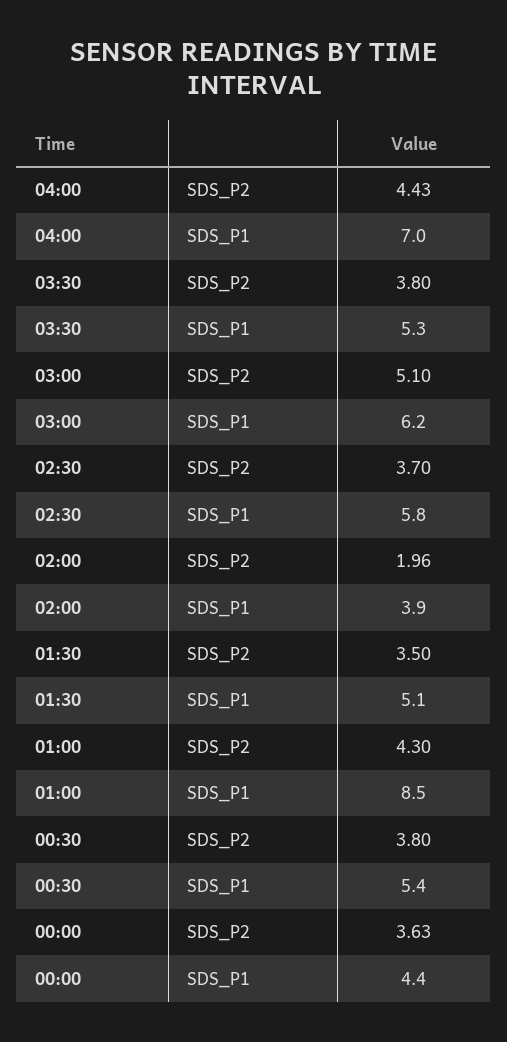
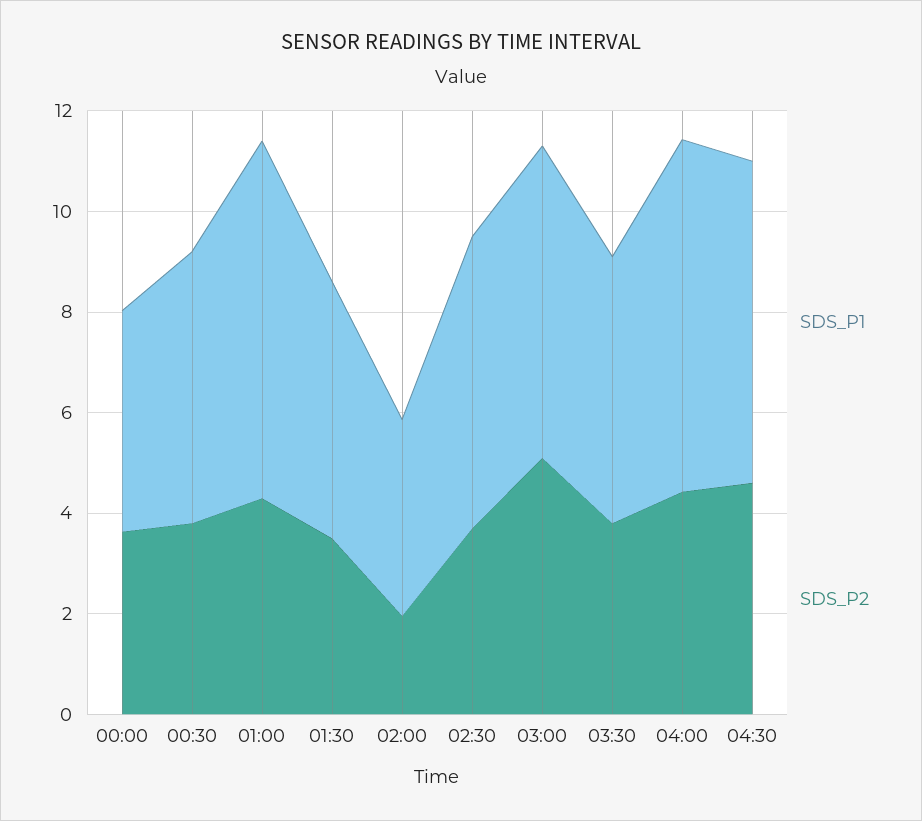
SDS_P1, 01:00: 8.5 -> 7
SDS_P1, 04:30: none -> 6.5
SDS_P2, 04:30: none -> 4.5

